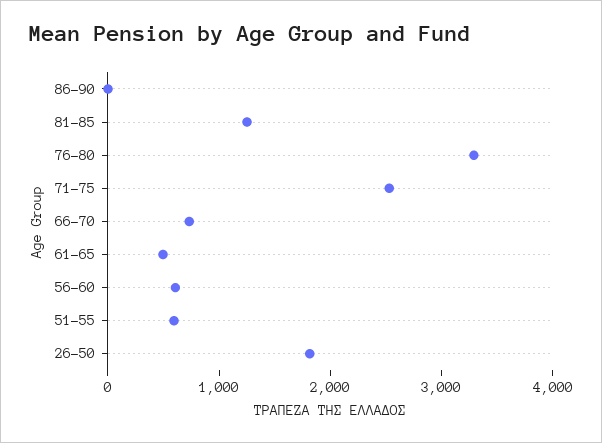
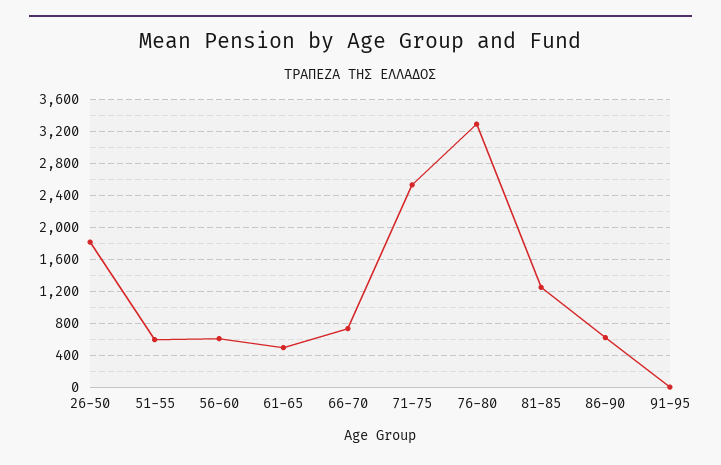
86-90: 0 -> 600
91-95: none -> 0

